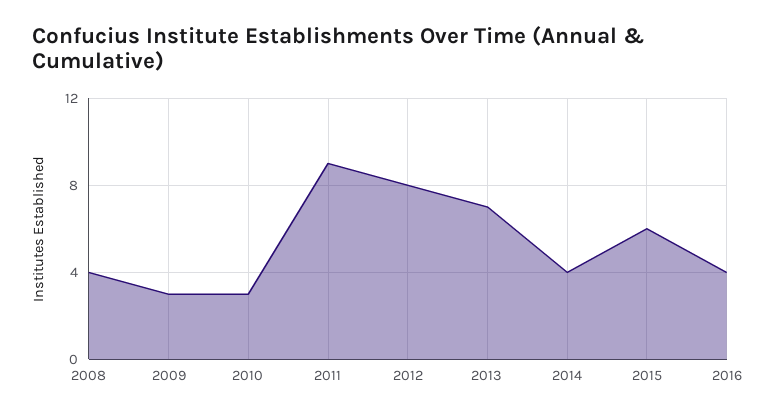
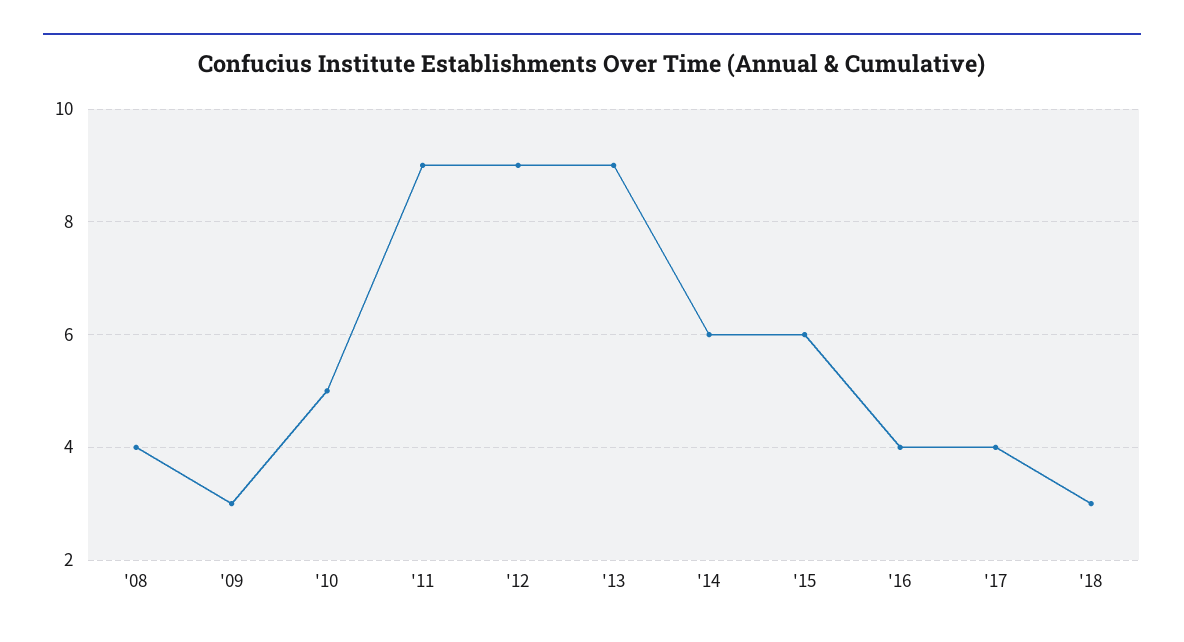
2010: 3 -> 5
2012: 8 -> 9
2013: 7 -> 9
2014: 4 -> 6
'17: none -> 4
'18: none -> 3

